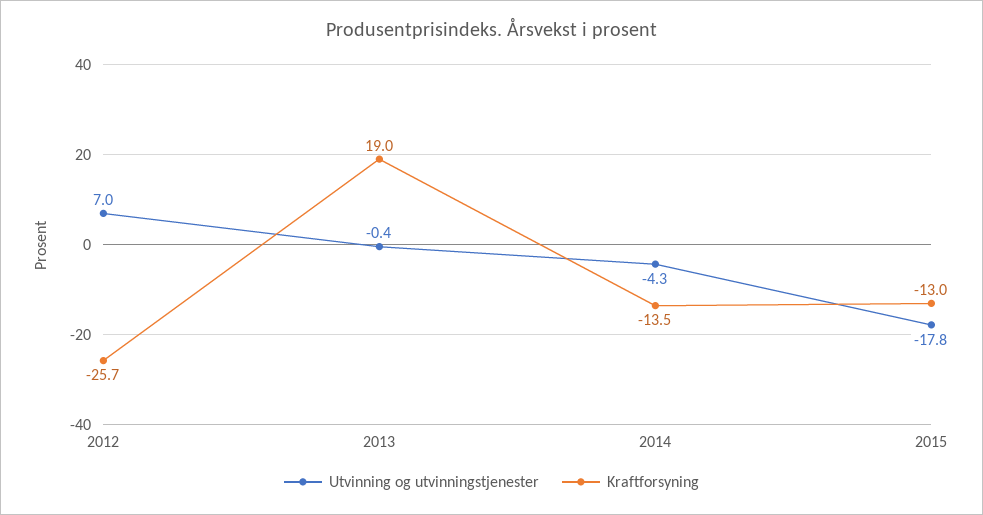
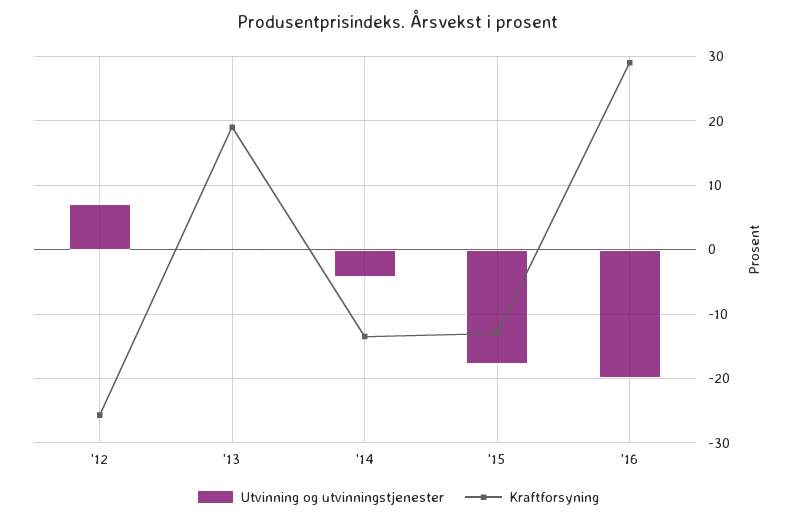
Utvinning og utvinningstjenester, '16: none -> -20
Kraftforsyning, '16: none -> 29

